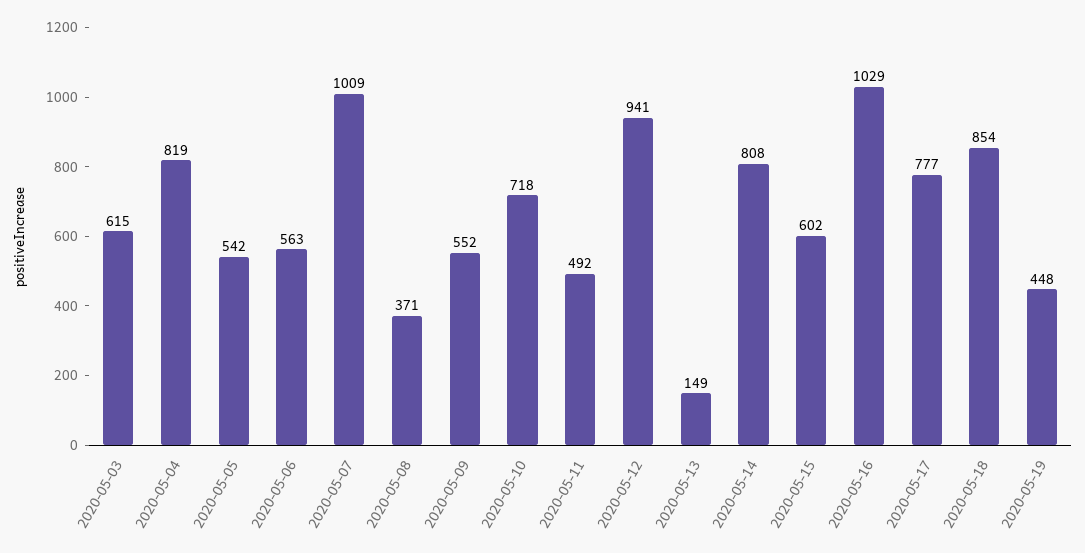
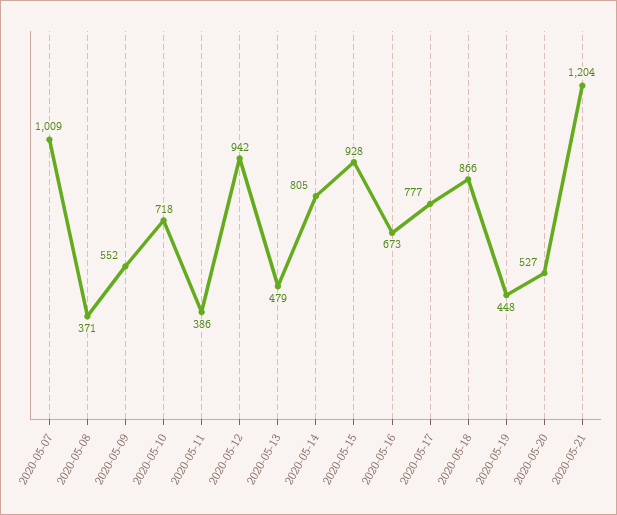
2020-05-03: 615 -> none
2020-05-04: 819 -> none
2020-05-05: 542 -> none
2020-05-06: 563 -> none
2020-05-11: 492 -> 386
2020-05-12: 941 -> 942
2020-05-13: 149 -> 479
2020-05-14: 808 -> 805
2020-05-15: 602 -> 928
2020-05-16: 1029 -> 673
2020-05-18: 854 -> 866
2020-05-20: none -> 527
2020-05-21: none -> 1204

